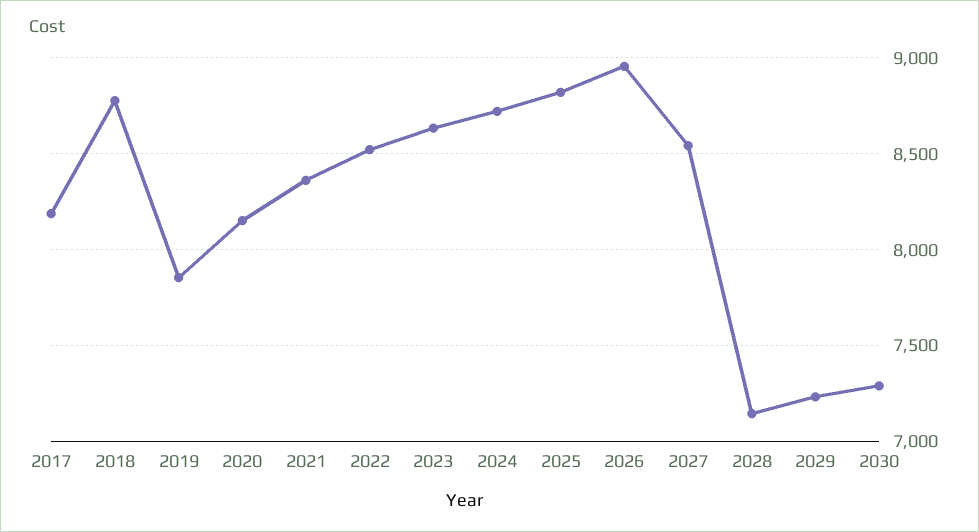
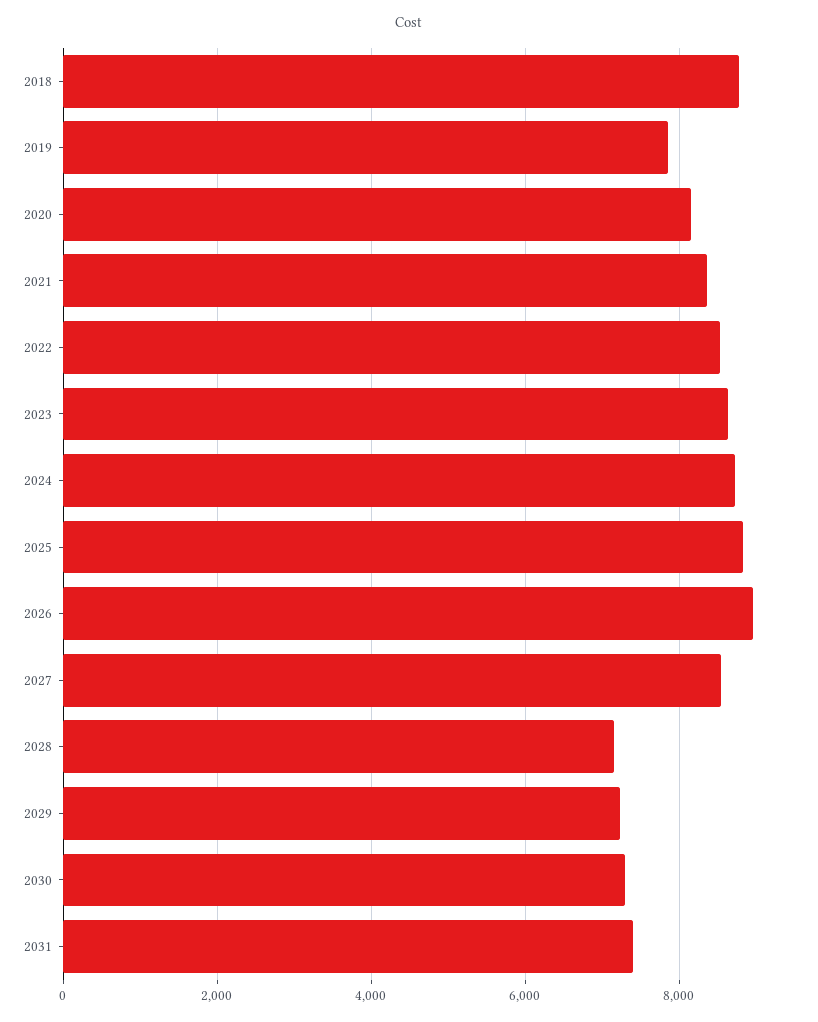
2017: 8200 -> none
2031: none -> 7400

